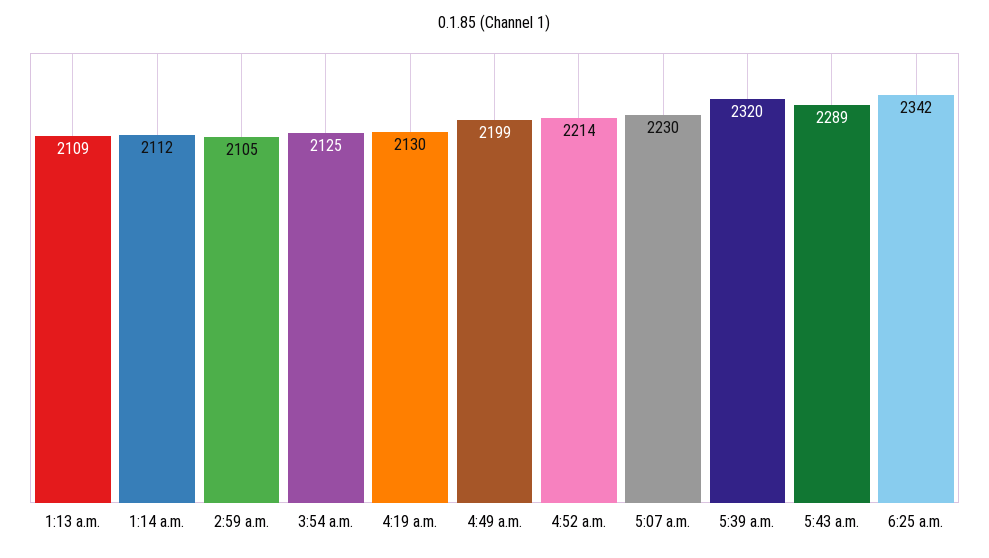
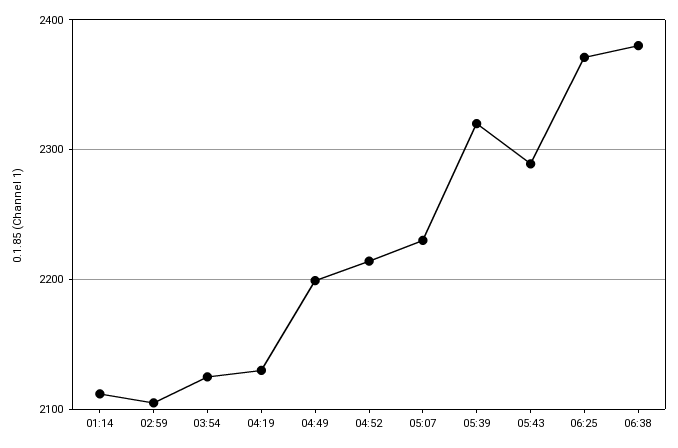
1:13 a.m.: 2109 -> none
6:25 a.m.: 2342 -> 2370
06:38: none -> 2380

